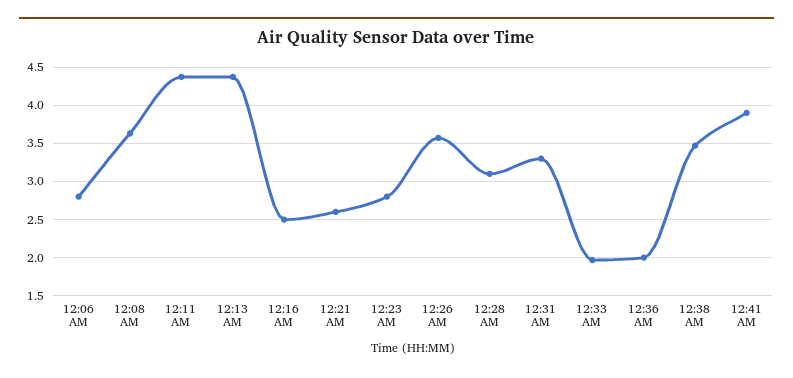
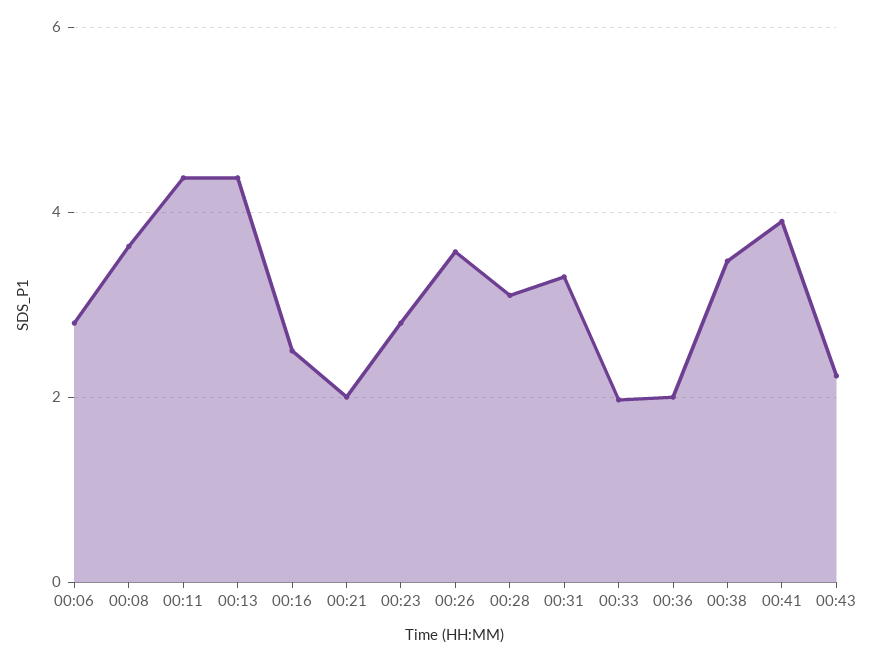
12:21 AM: 2.6 -> 2
00:43: none -> 2.2

